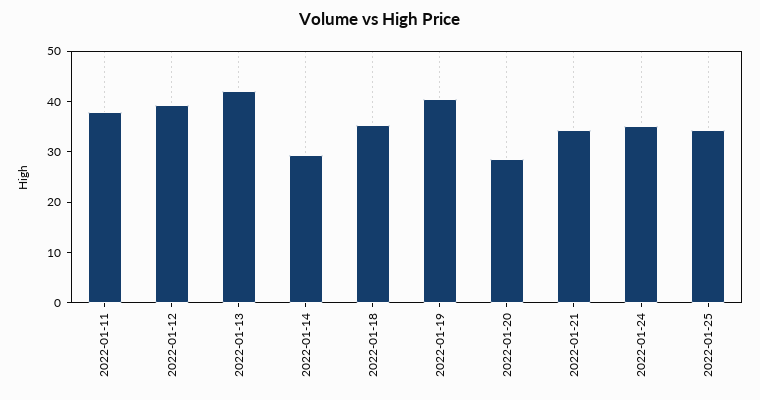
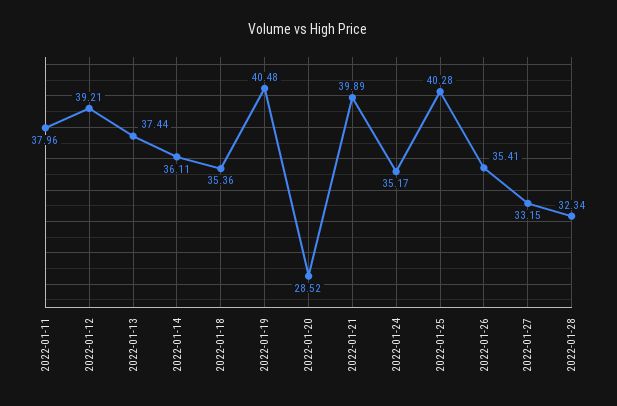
2022-01-13: 42 -> 37.44
2022-01-14: 30 -> 36.11
2022-01-21: 34 -> 39.89
2022-01-25: 34 -> 40.28
2022-01-26: none -> 35.41
2022-01-27: none -> 33.15
2022-01-28: none -> 32.34

